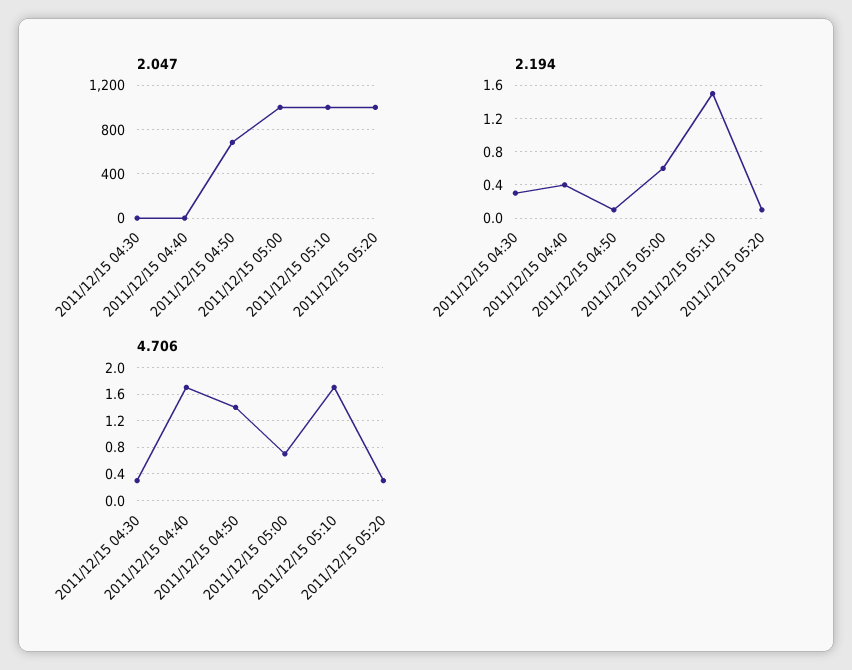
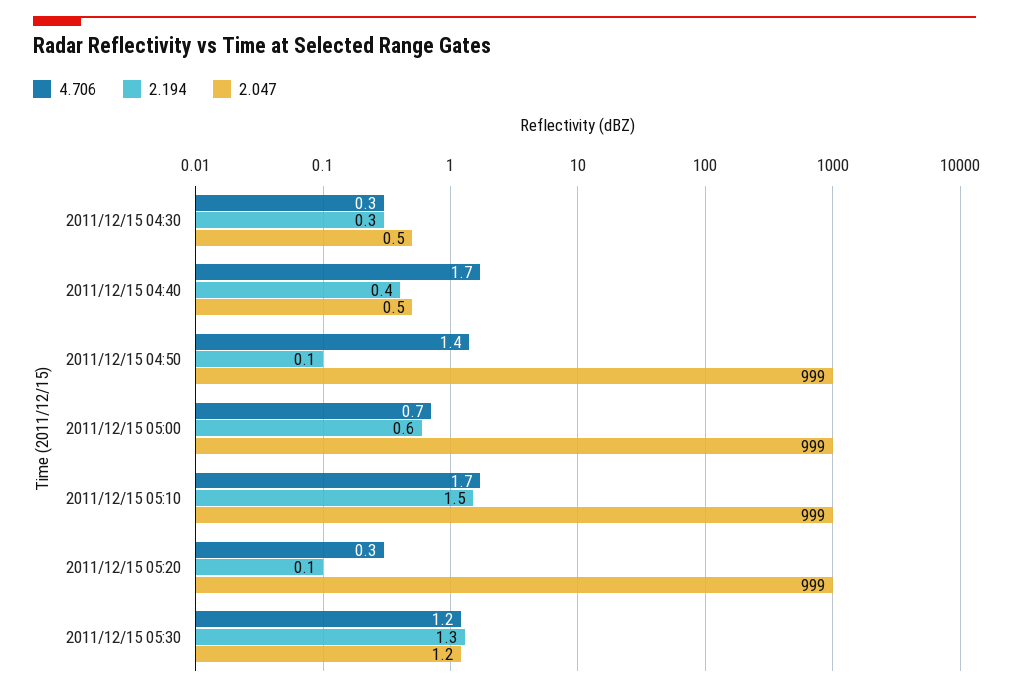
2.047, 2011/12/15 04:50: 700 -> 999
4.706, 2011/12/15 05:30: none -> 1.2
2.194, 2011/12/15 05:30: none -> 1.3
2.047, 2011/12/15 05:30: none -> 1.2

